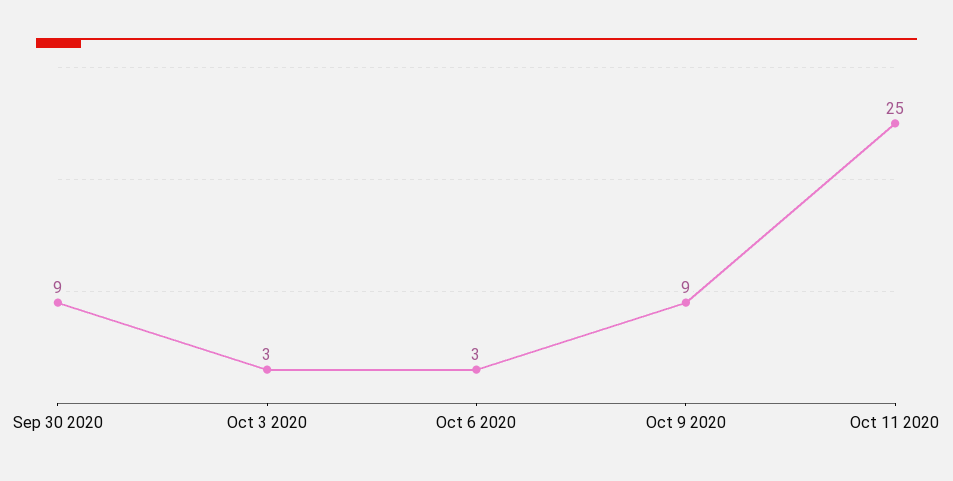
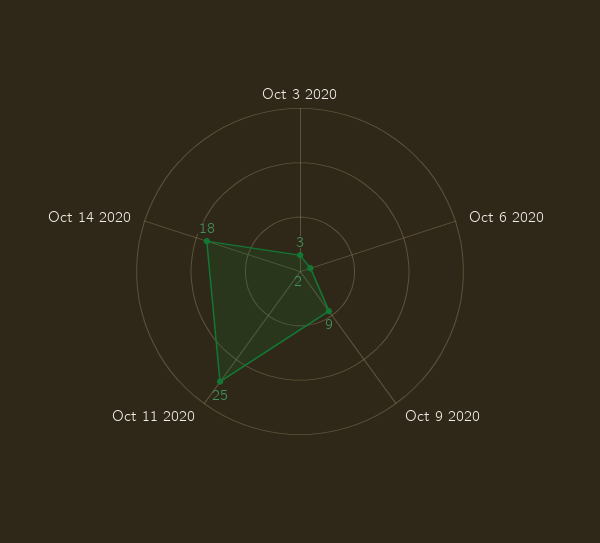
Sep 30 2020: 9 -> none
Oct 6 2020: 3 -> 2
Oct 14 2020: none -> 18

